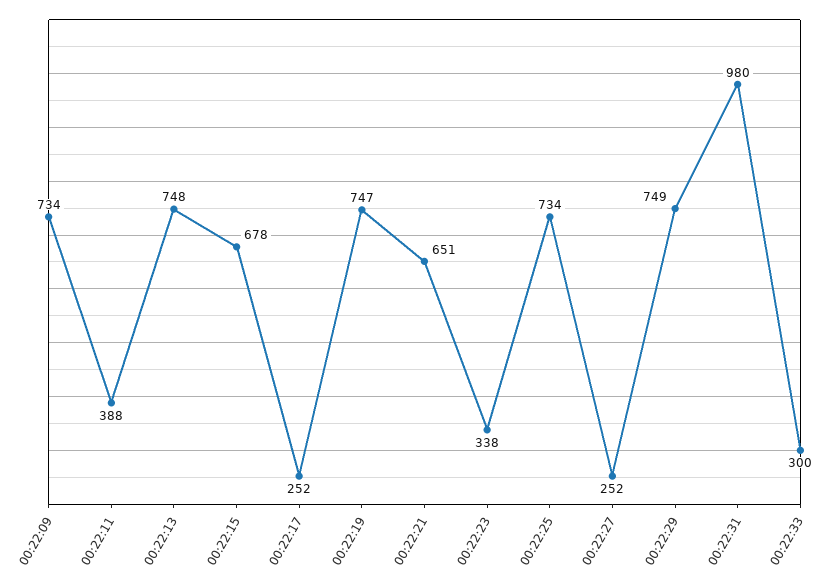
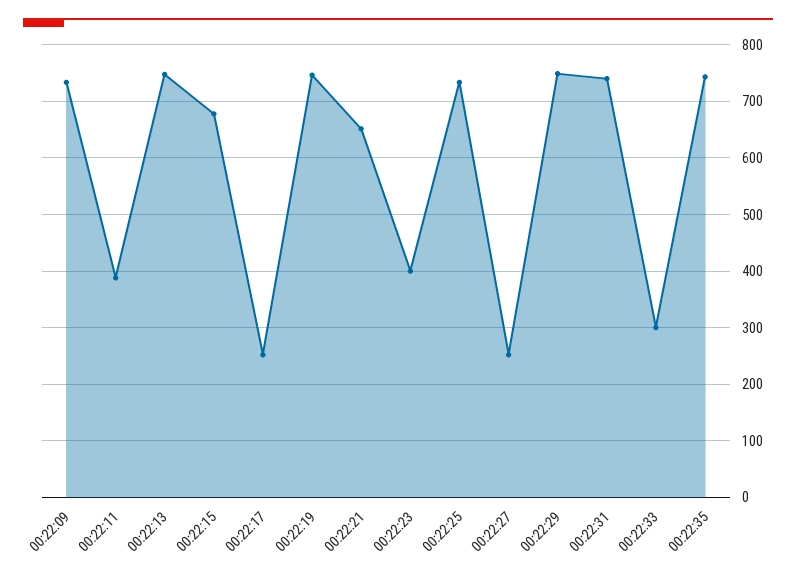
00:22:23: 338 -> 400
00:22:31: 980 -> 740
00:22:35: none -> 740

